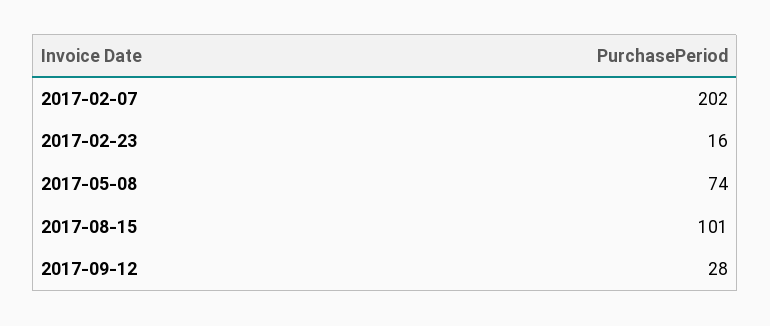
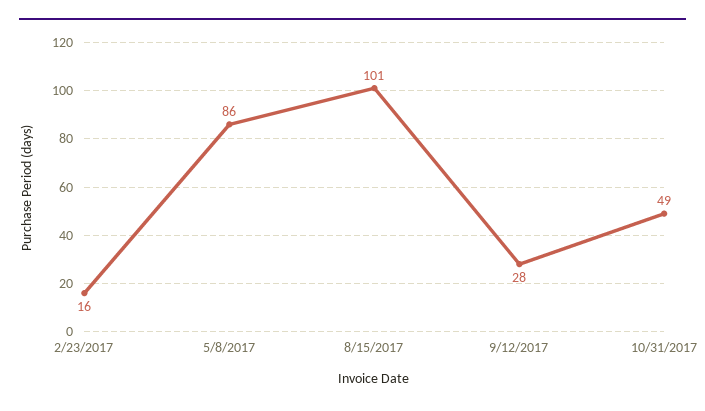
2017-02-07: 202 -> none
2017-05-08: 74 -> 86
10/31/2017: none -> 49

